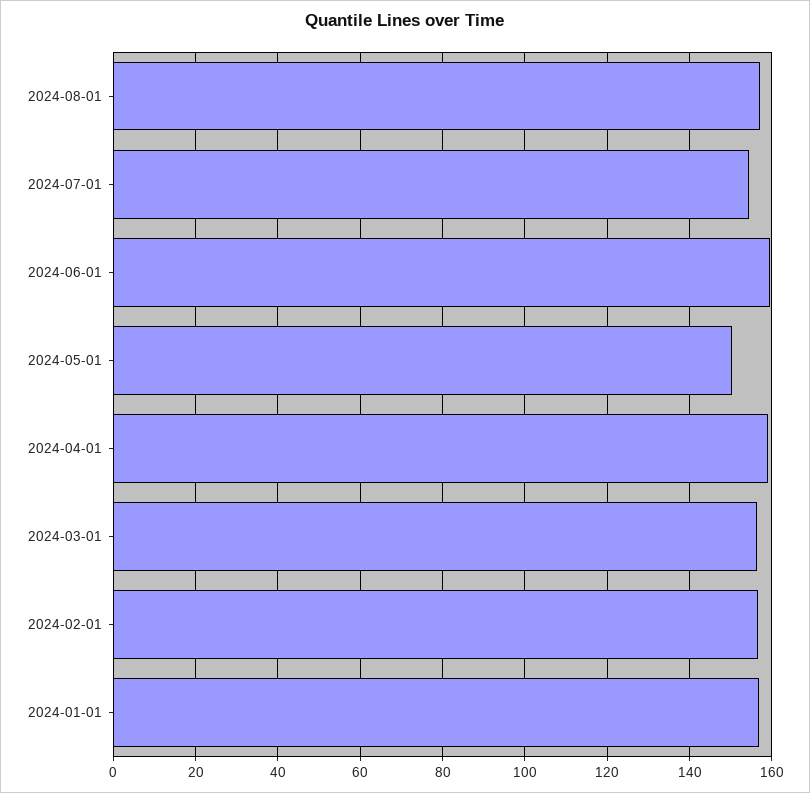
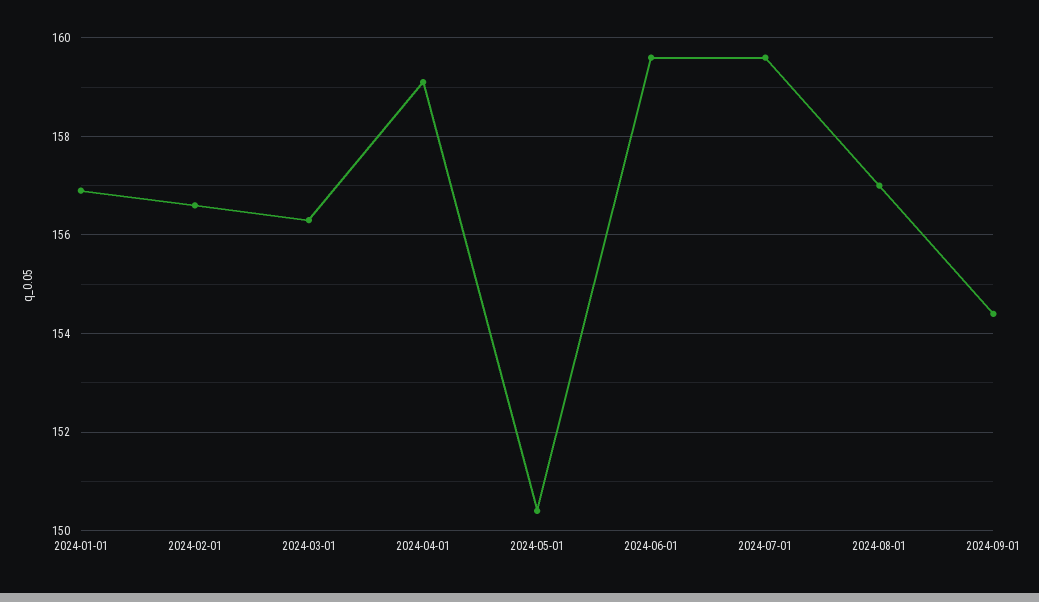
2024-07-01: 154 -> 159.5
2024-09-01: none -> 154.5

